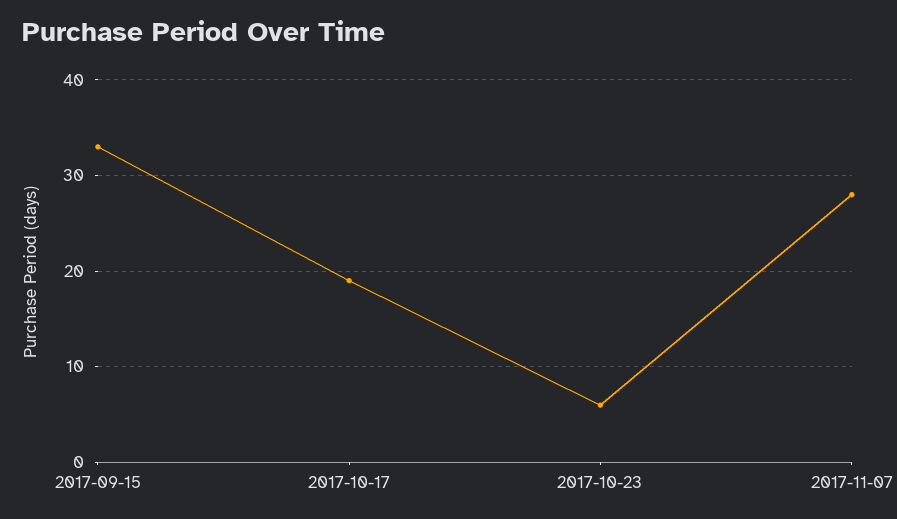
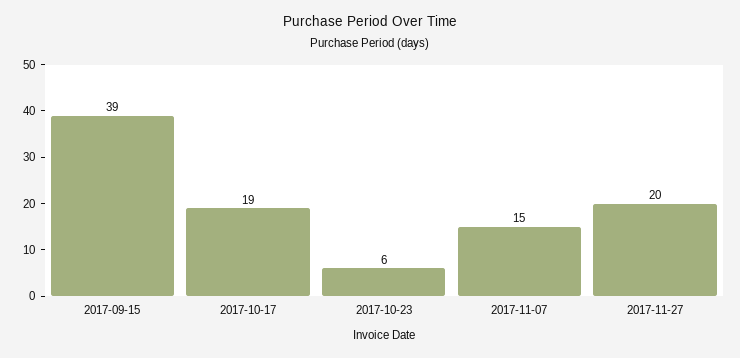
2017-09-15: 33 -> 39
2017-11-07: 28 -> 15
2017-11-27: none -> 20

